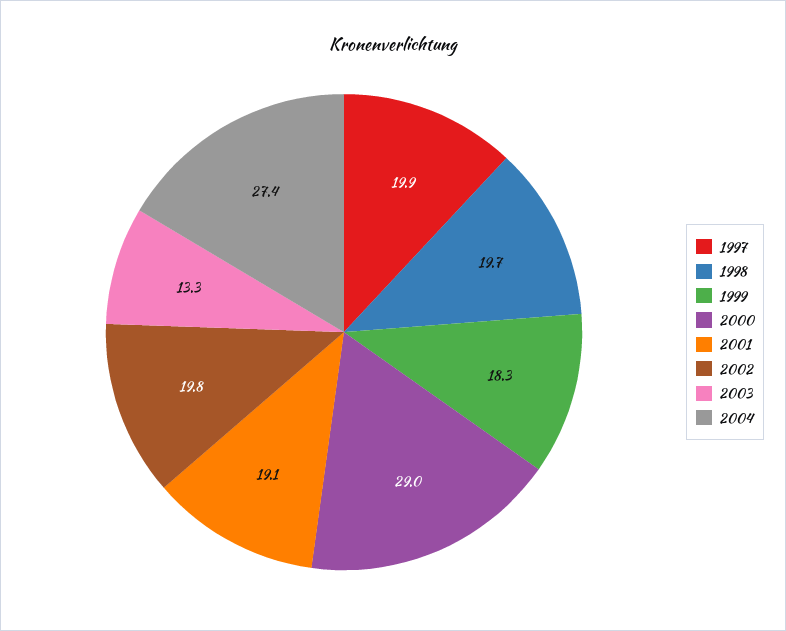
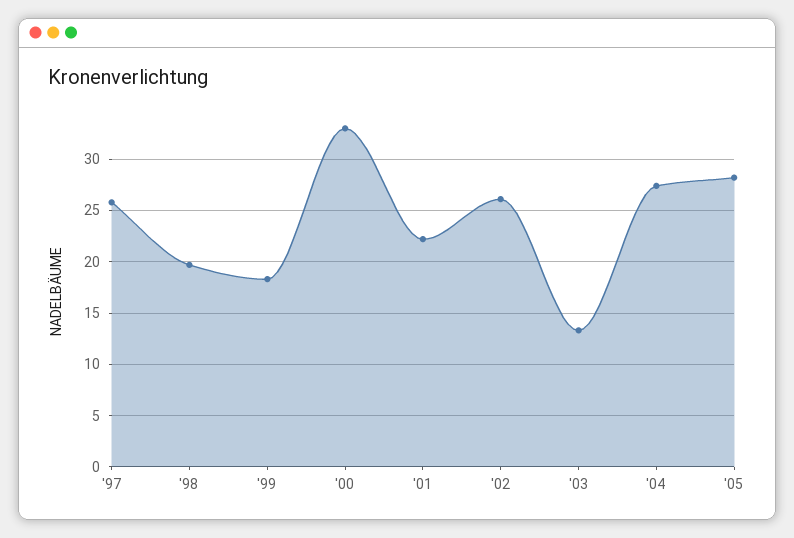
1997: 19.9 -> 26
2000: 29 -> 33
2001: 19.1 -> 22
2002: 19.8 -> 26
'05: none -> 28

